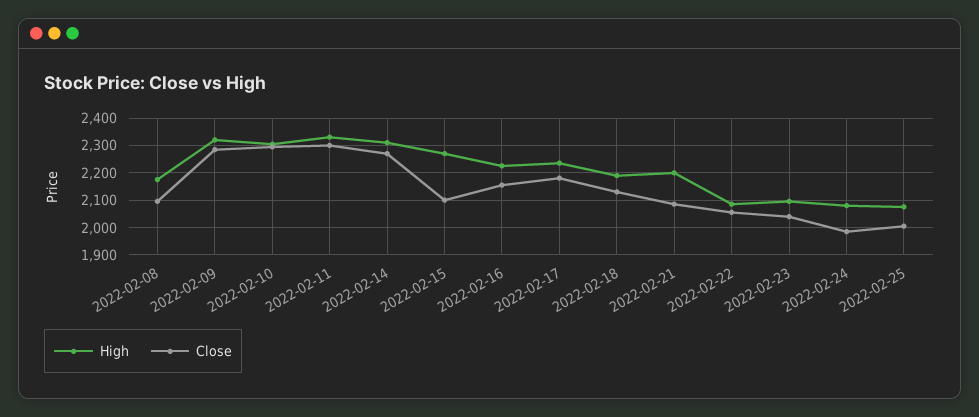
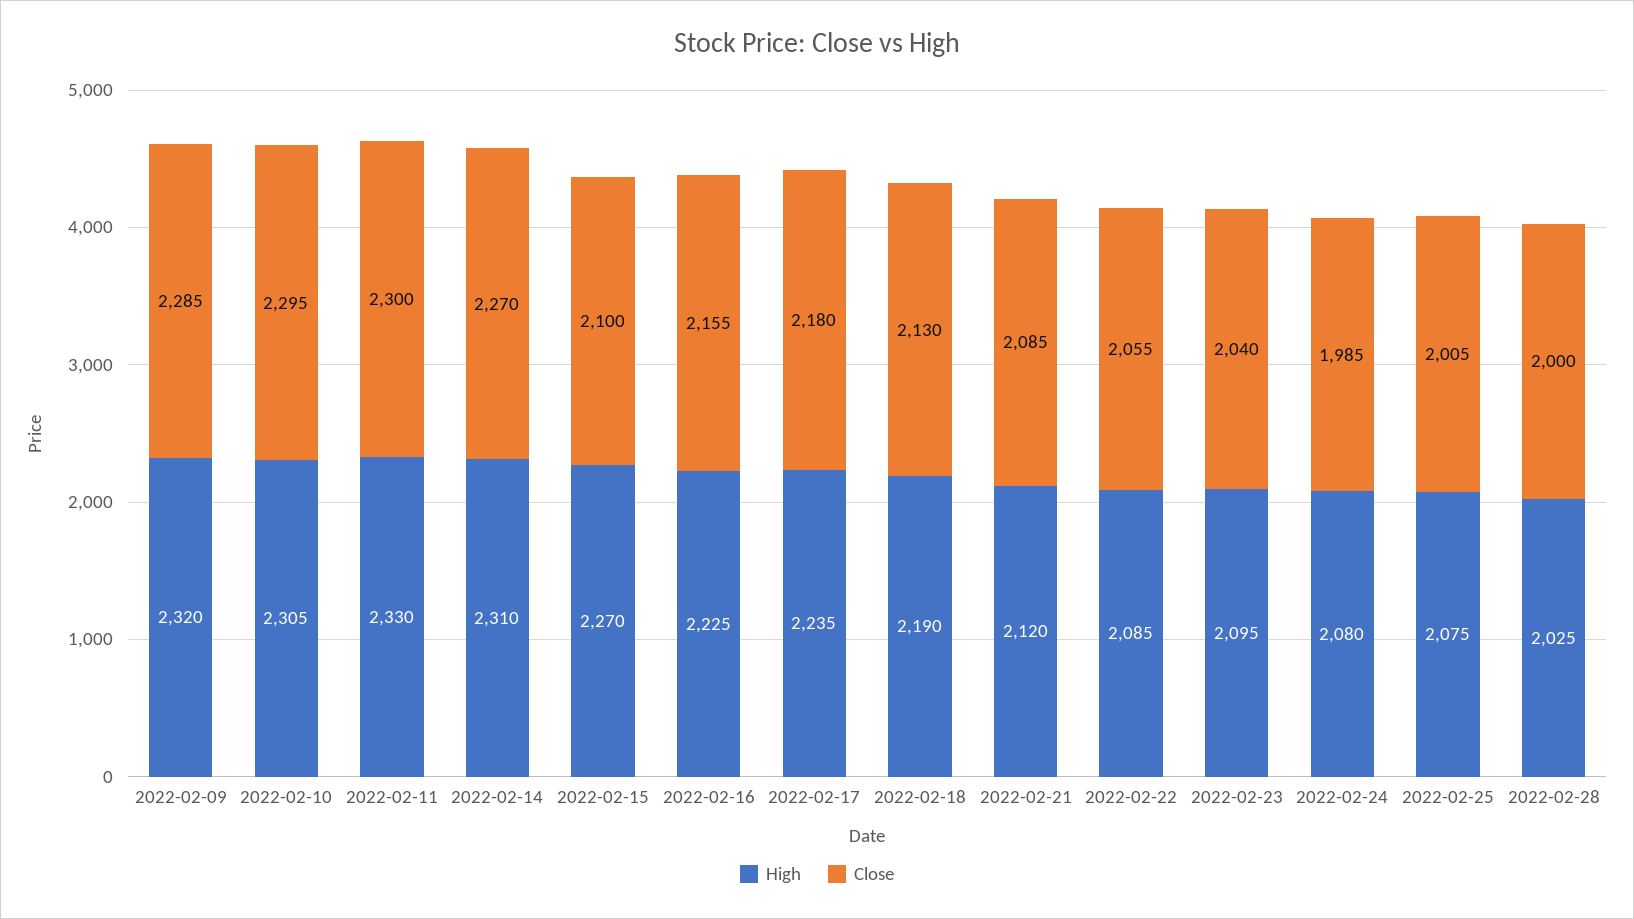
High, 2022-02-08: 2175 -> none
Close, 2022-02-08: 2100 -> none
High, 2022-02-21: 2200 -> 2120
High, 2022-02-28: none -> 2025
Close, 2022-02-28: none -> 2000

